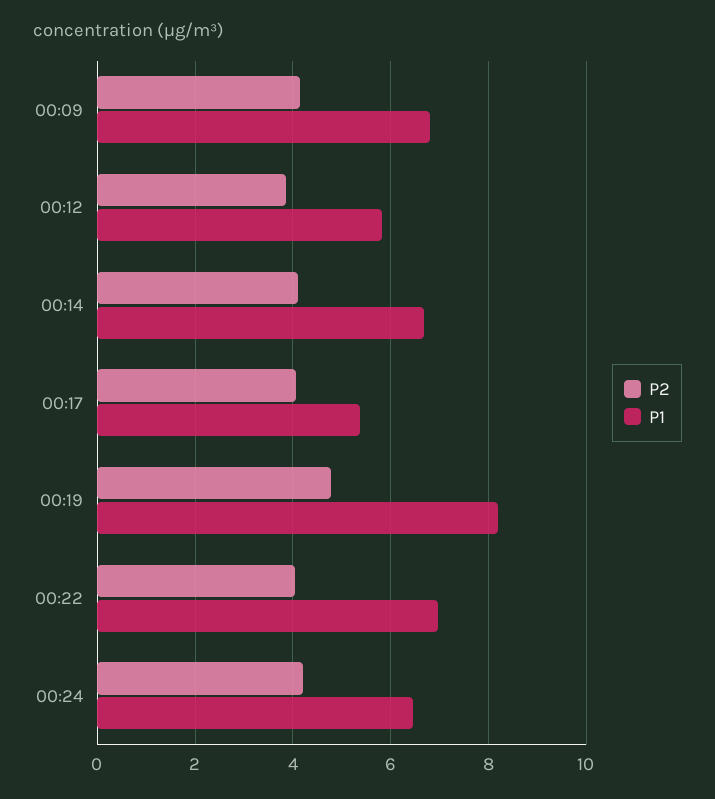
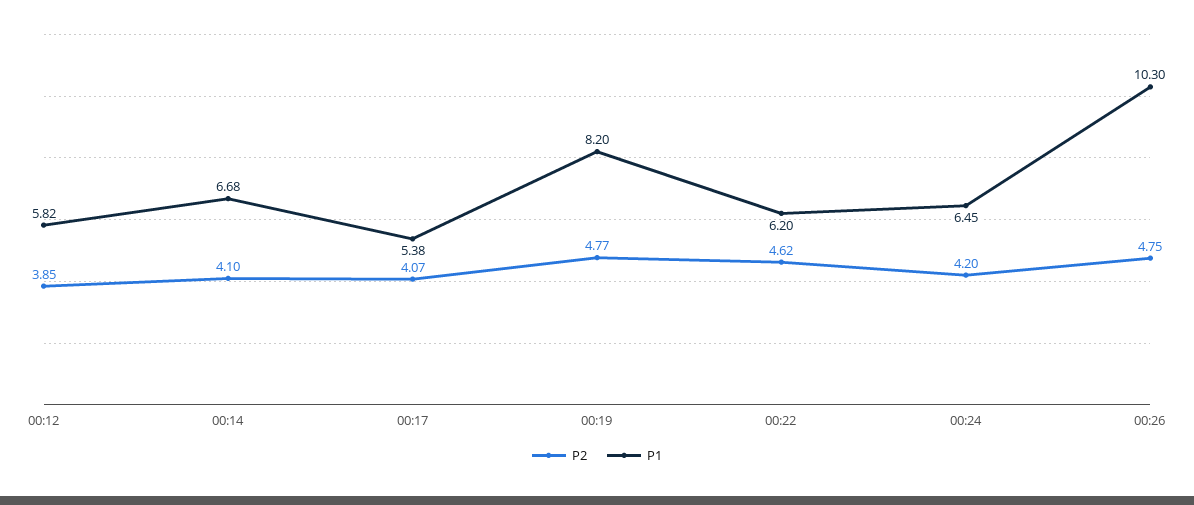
P2, 00:09: 4.2 -> none
P1, 00:09: 6.8 -> none
P2, 00:22: 4 -> 4.62
P1, 00:22: 7 -> 6.2
P2, 00:26: none -> 4.75
P1, 00:26: none -> 10.3

